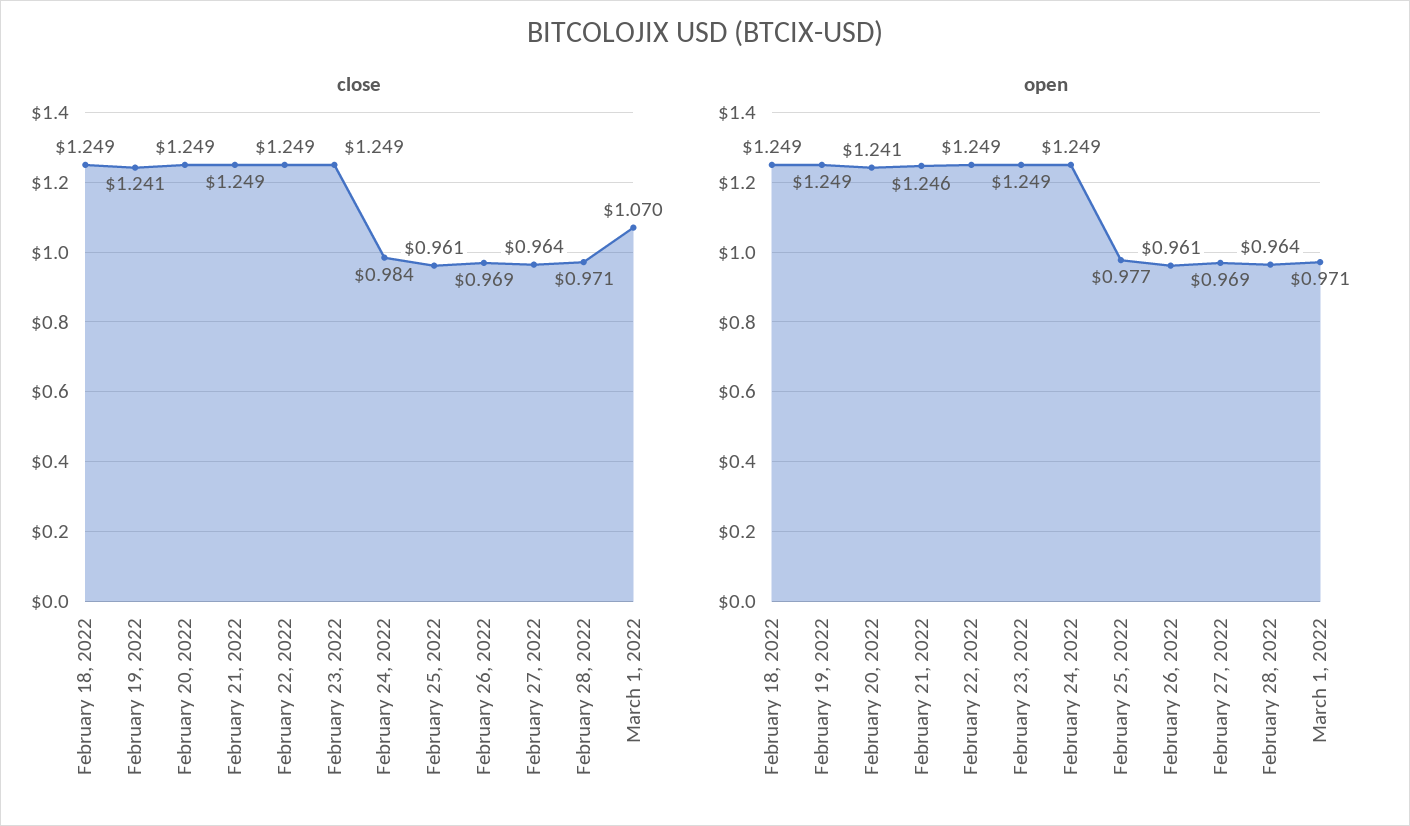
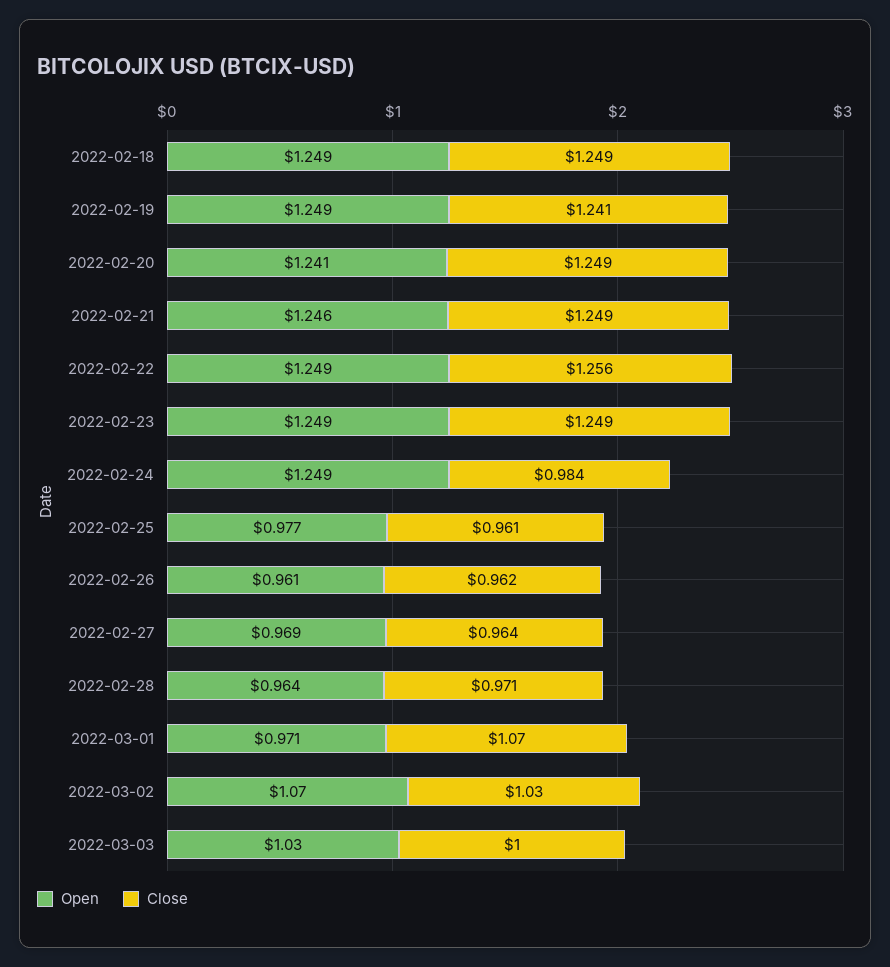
close, February 22, 2022: 1.249 -> 1.256
close, February 26, 2022: 0.969 -> 0.962
open, 2022-03-02: none -> 1.07
close, 2022-03-02: none -> 1.03
open, 2022-03-03: none -> 1.03
close, 2022-03-03: none -> 1

